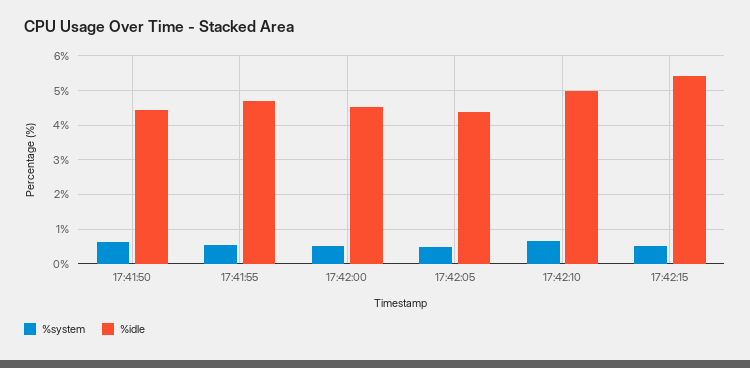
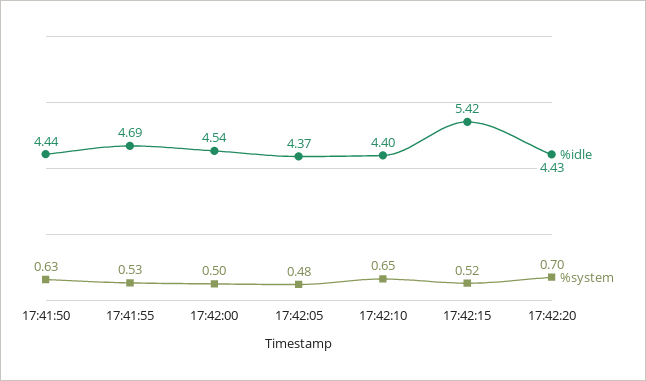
%idle, 17:42:10: 5 -> 4.4
%idle, 17:42:20: none -> 4.43
%system, 17:42:20: none -> 0.7

